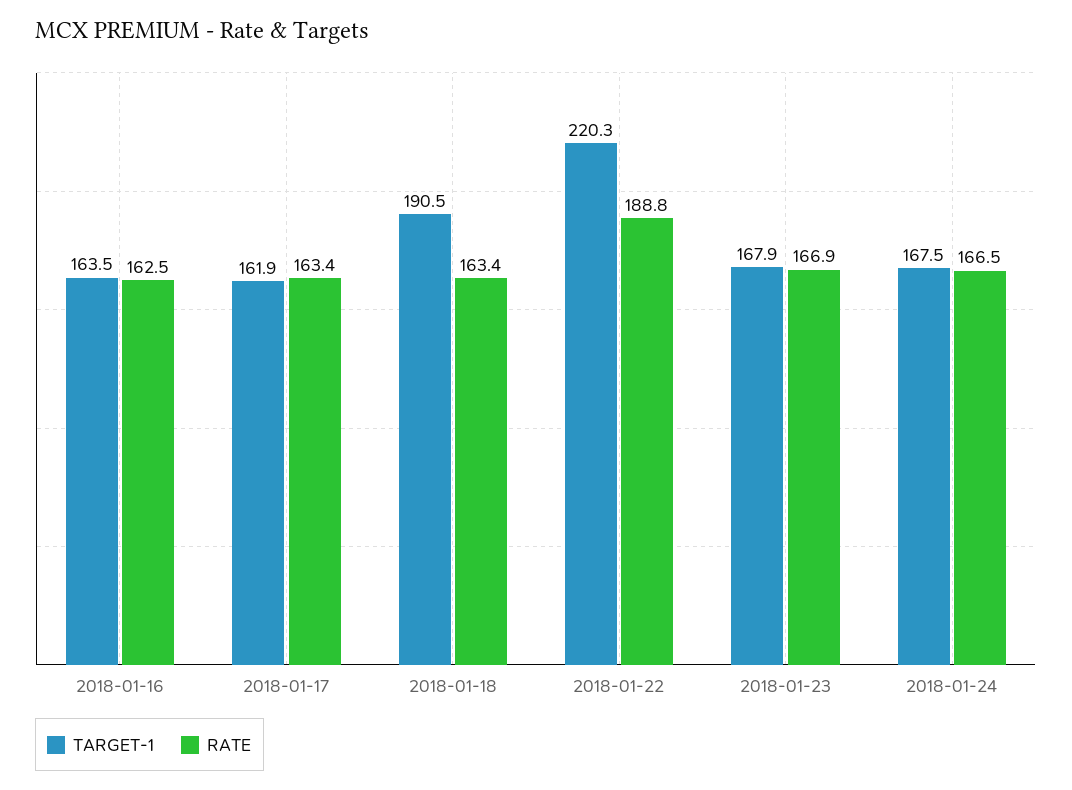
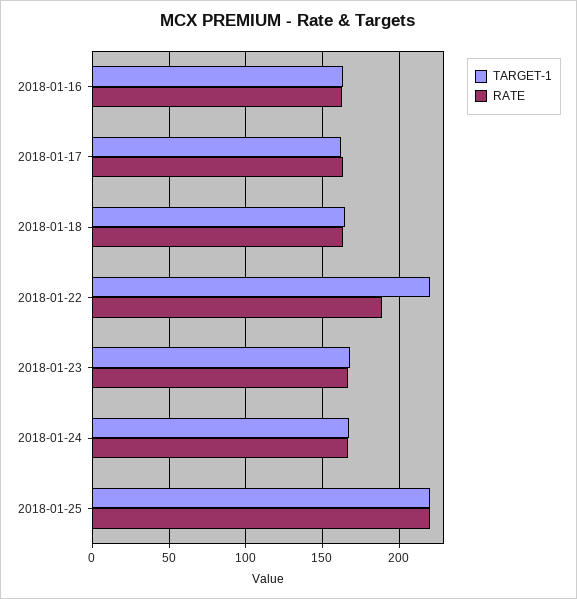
TARGET-1, 2018-01-18: 190.5 -> 165
TARGET-1, 2018-01-25: none -> 220
RATE, 2018-01-25: none -> 220

